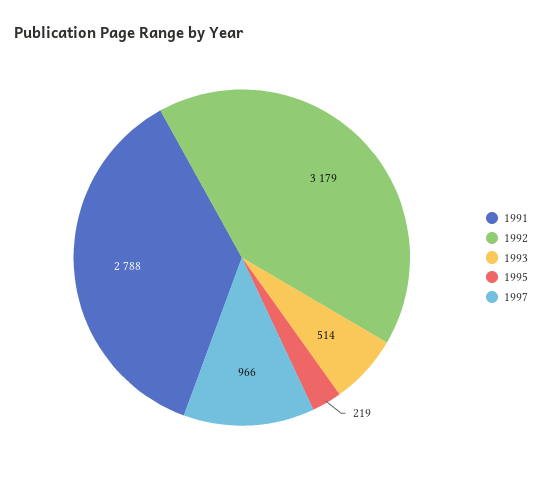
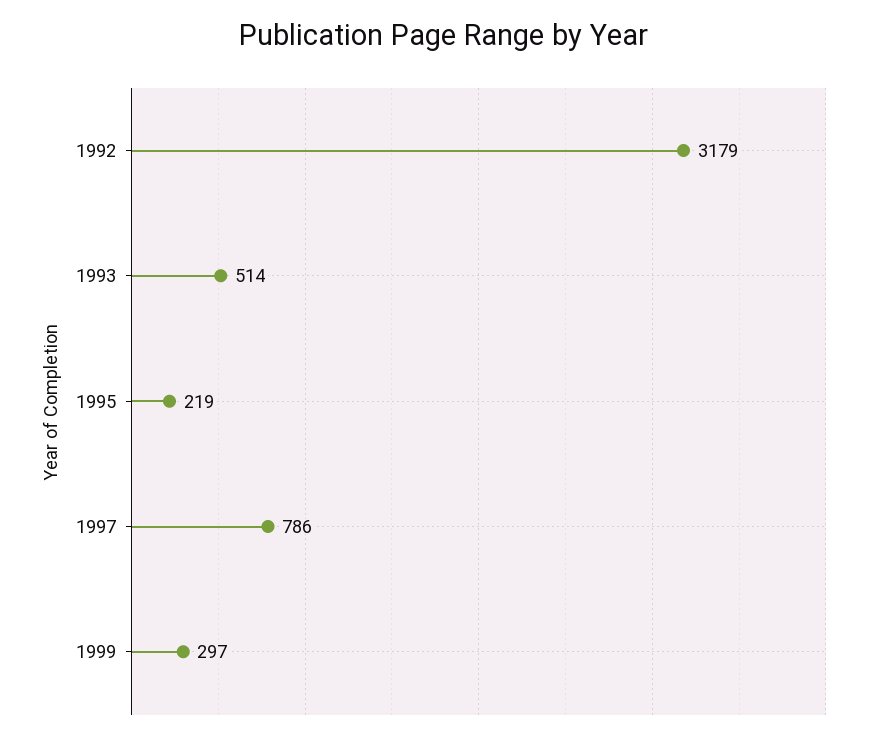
1991: 2788 -> none
1997: 966 -> 786
1999: none -> 297

